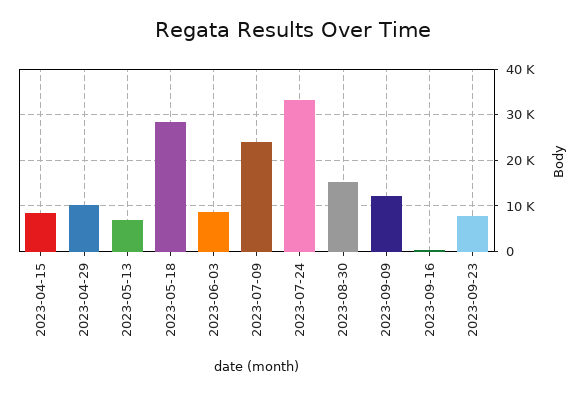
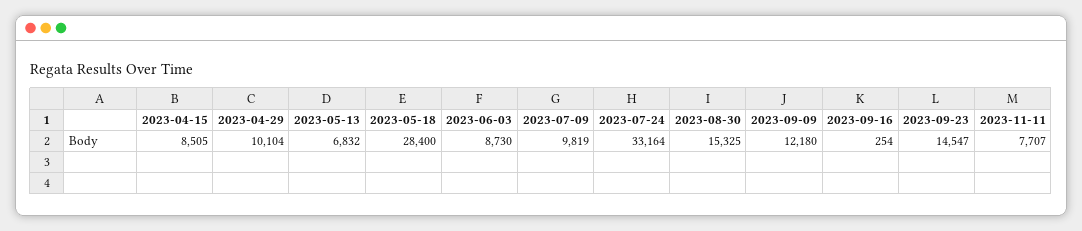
2023-07-09: 24000 -> 9819
2023-09-23: 8000 -> 14547
2023-11-11: none -> 7707

